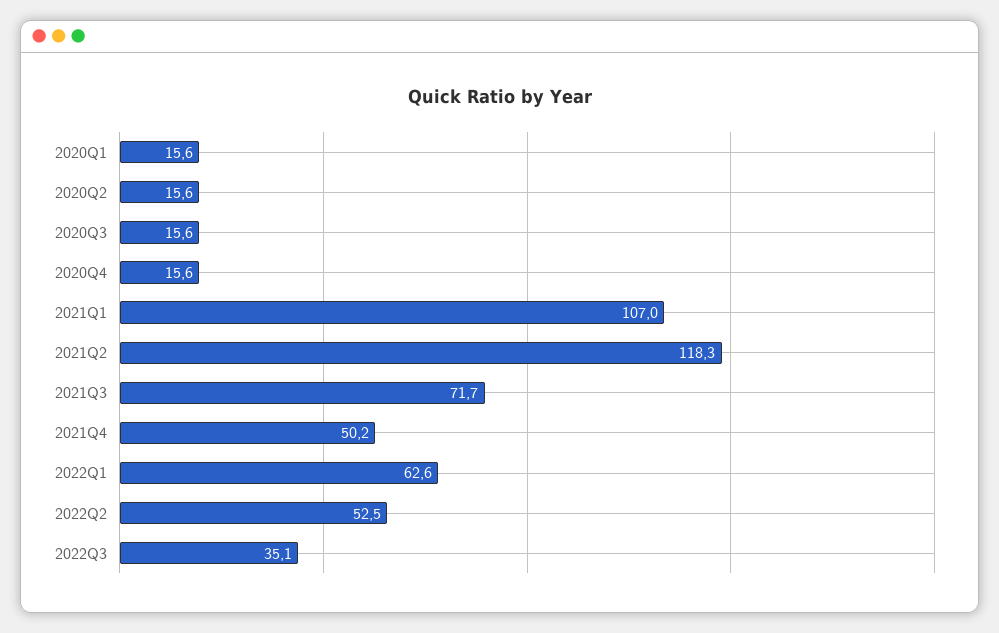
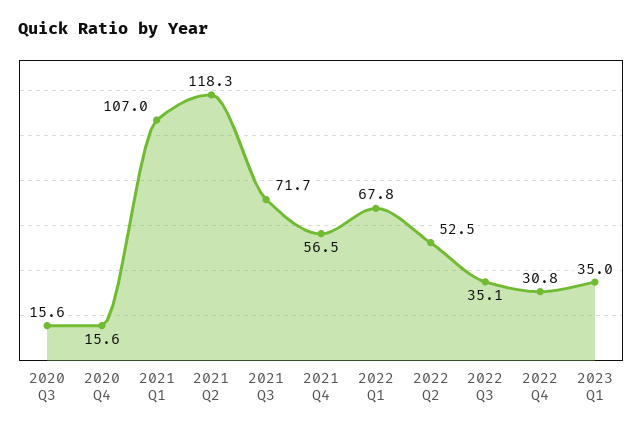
2020Q1: 15.6 -> none
2020Q2: 15.6 -> none
2021Q4: 50.2 -> 56.5
2022Q1: 62.6 -> 67.8
2022 Q4: none -> 30.8
2023 Q1: none -> 35

